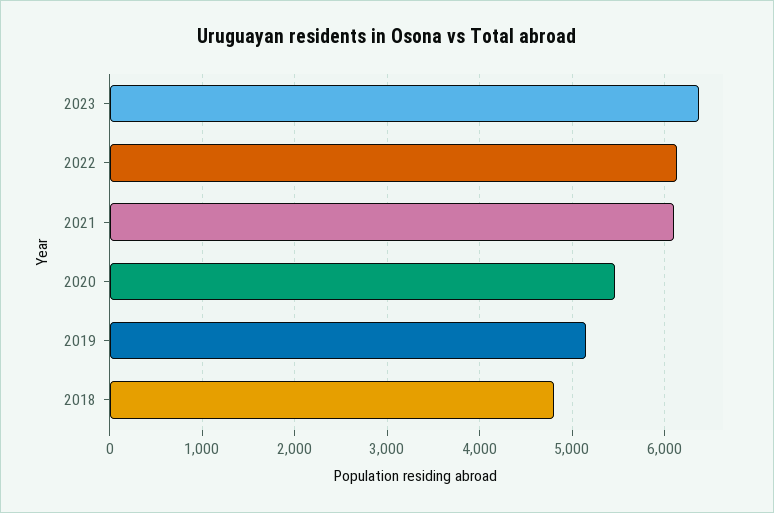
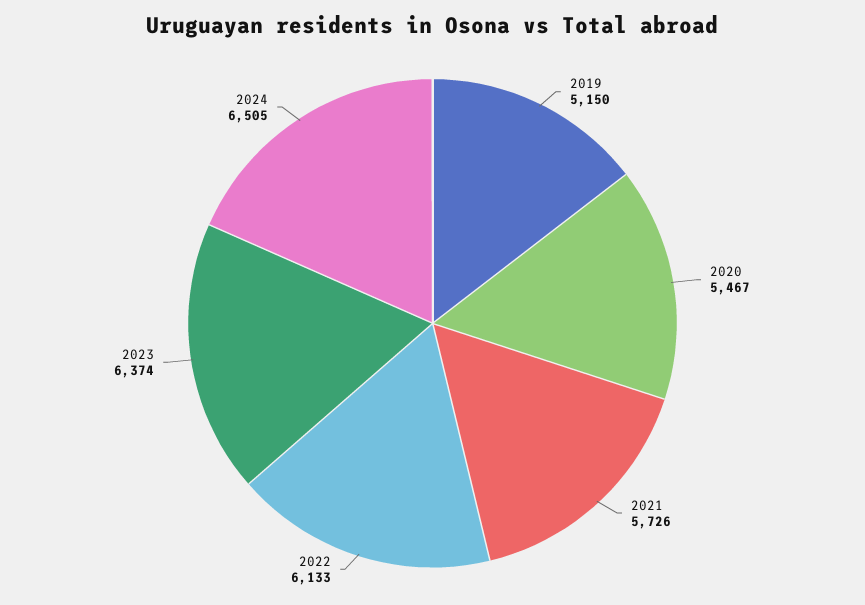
2021: 6100 -> 5726
2018: 4800 -> none
2024: none -> 6505

